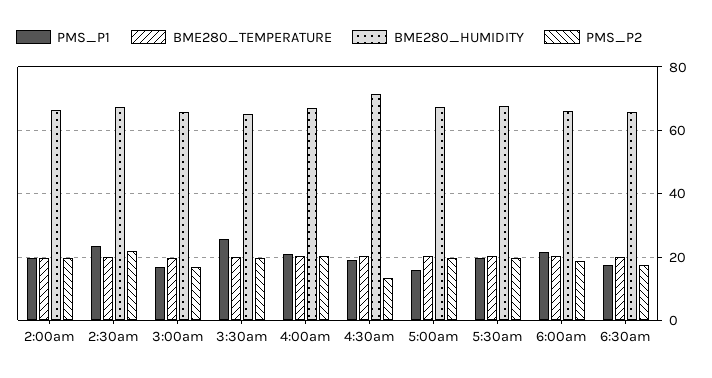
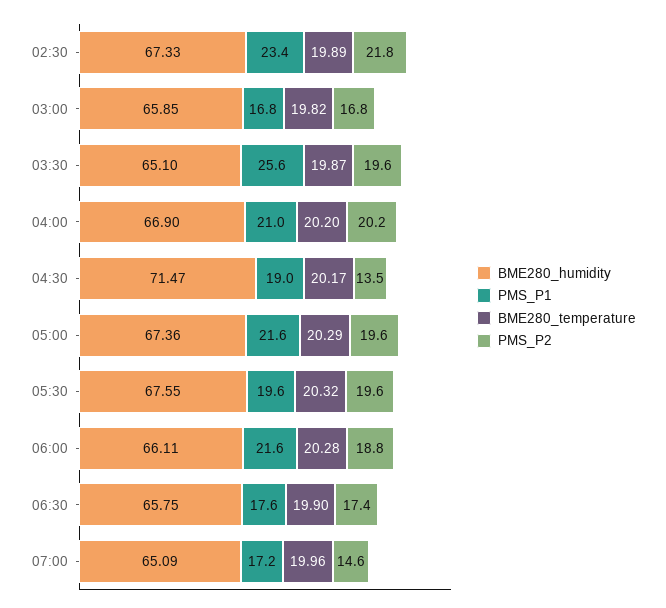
PMS_P1, 2:00am: 20 -> none
BME280_TEMPERATURE, 2:00am: 20 -> none
BME280_HUMIDITY, 2:00am: 66 -> none
PMS_P2, 2:00am: 20 -> none
PMS_P1, 5:00am: 16 -> 21.6
BME280_HUMIDITY, 07:00: none -> 65.09
PMS_P1, 07:00: none -> 17.2
BME280_TEMPERATURE, 07:00: none -> 19.96
PMS_P2, 07:00: none -> 14.6

